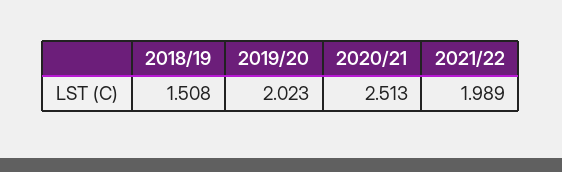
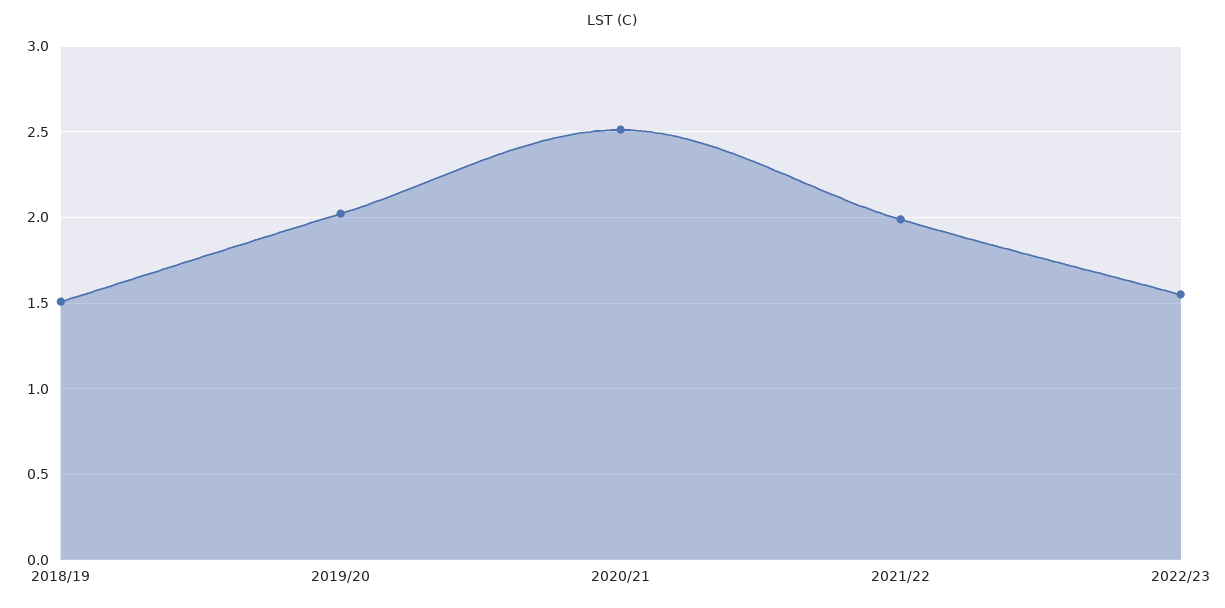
2022/23: none -> 1.55

